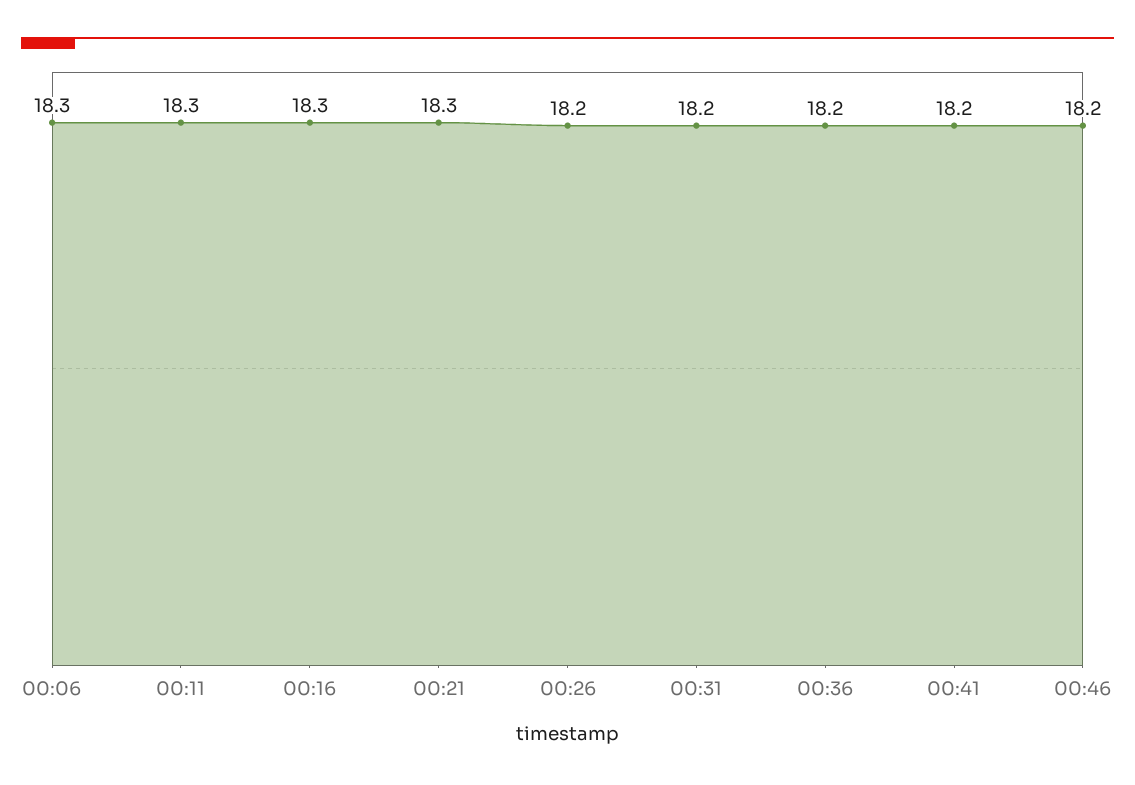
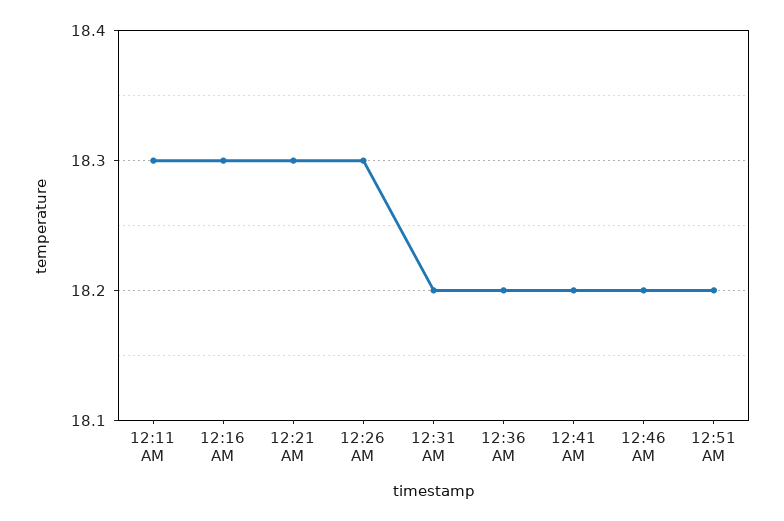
00:06: 18.3 -> none
00:26: 18.2 -> 18.3
12:51 AM: none -> 18.2

